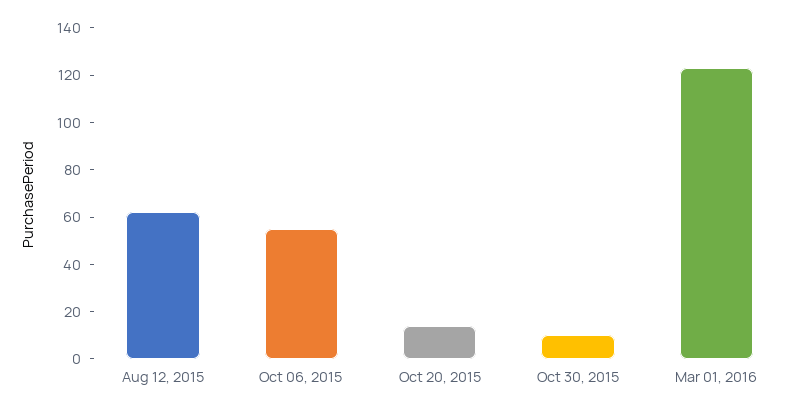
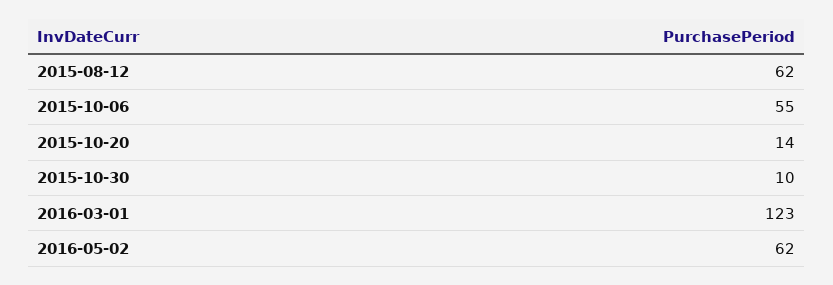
2016-05-02: none -> 62

